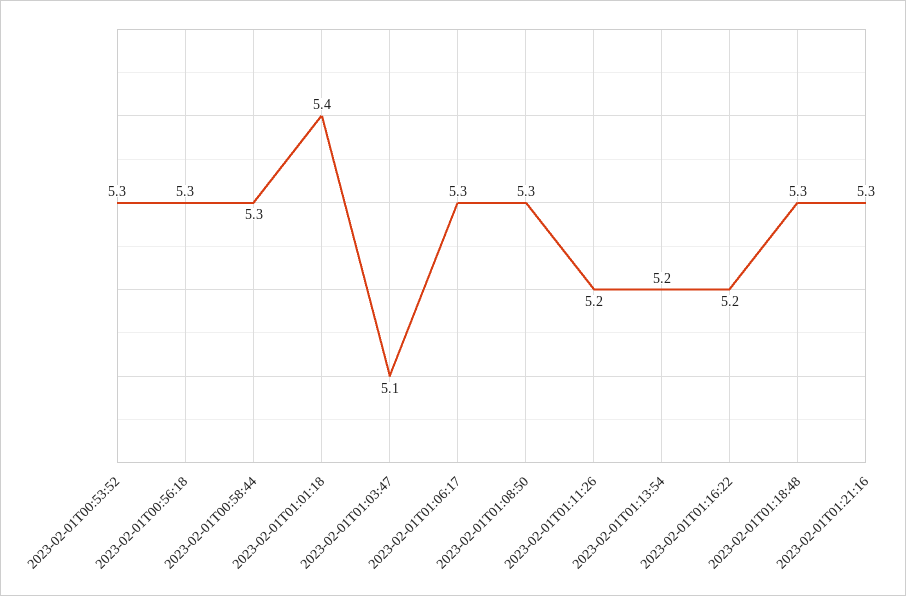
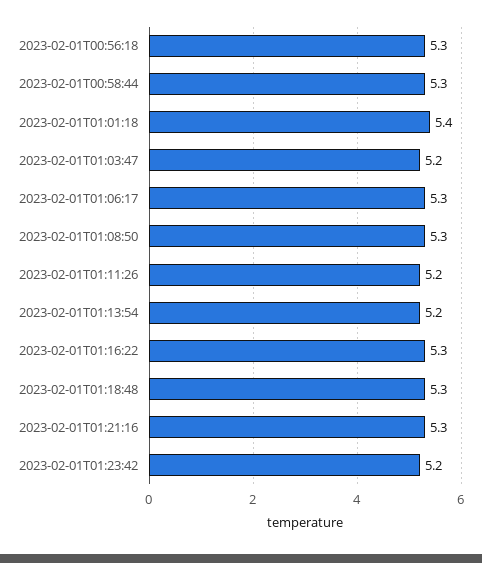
2023-02-01T00:53:52: 5.3 -> none
2023-02-01T01:03:47: 5.1 -> 5.2
2023-02-01T01:16:22: 5.2 -> 5.3
2023-02-01T01:23:42: none -> 5.2

